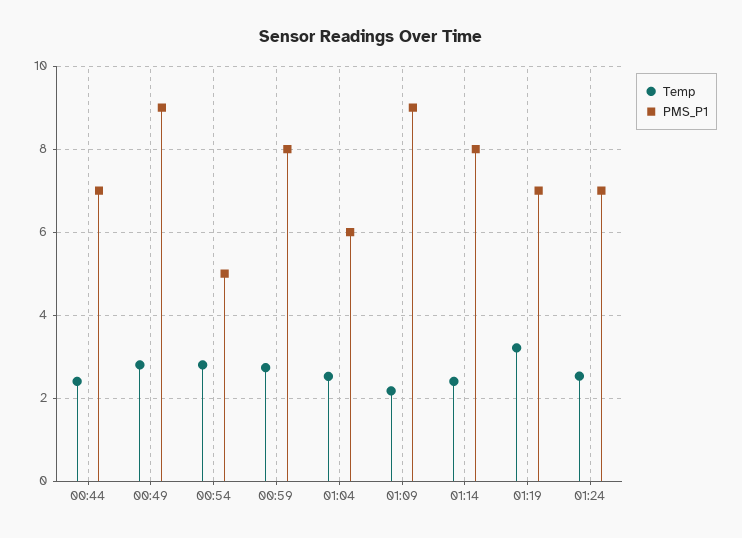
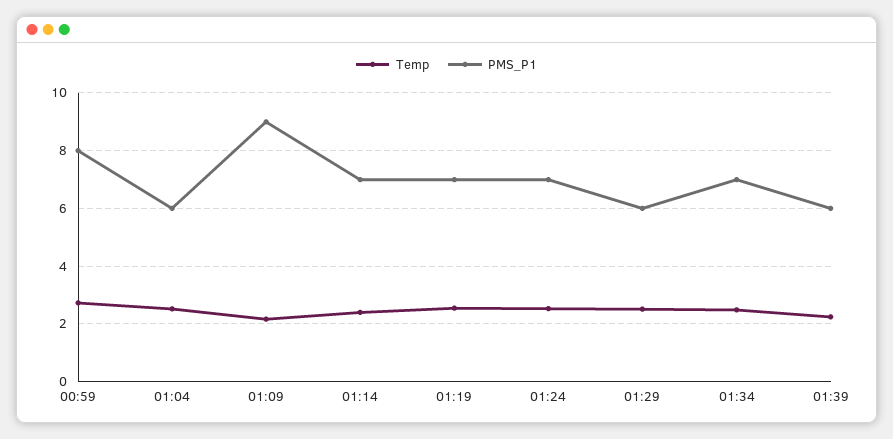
Temp, 00:44: 2.4 -> none
PMS_P1, 00:44: 7 -> none
Temp, 00:49: 2.8 -> none
PMS_P1, 00:49: 9 -> none
Temp, 00:54: 2.8 -> none
PMS_P1, 00:54: 5 -> none
PMS_P1, 01:14: 8 -> 7
Temp, 01:19: 3.2 -> 2.5
Temp, 01:29: none -> 2.5
PMS_P1, 01:29: none -> 6
Temp, 01:34: none -> 2.5
PMS_P1, 01:34: none -> 7
Temp, 01:39: none -> 2.25
PMS_P1, 01:39: none -> 6

